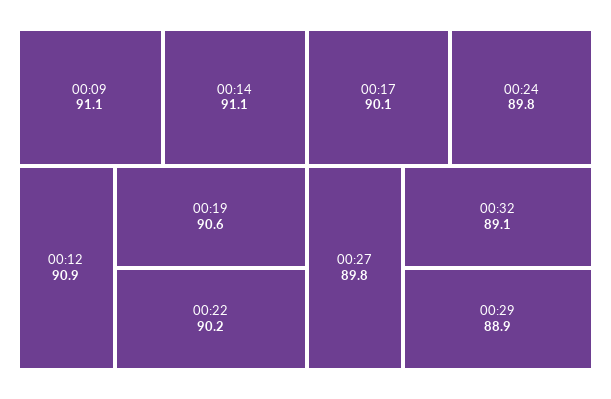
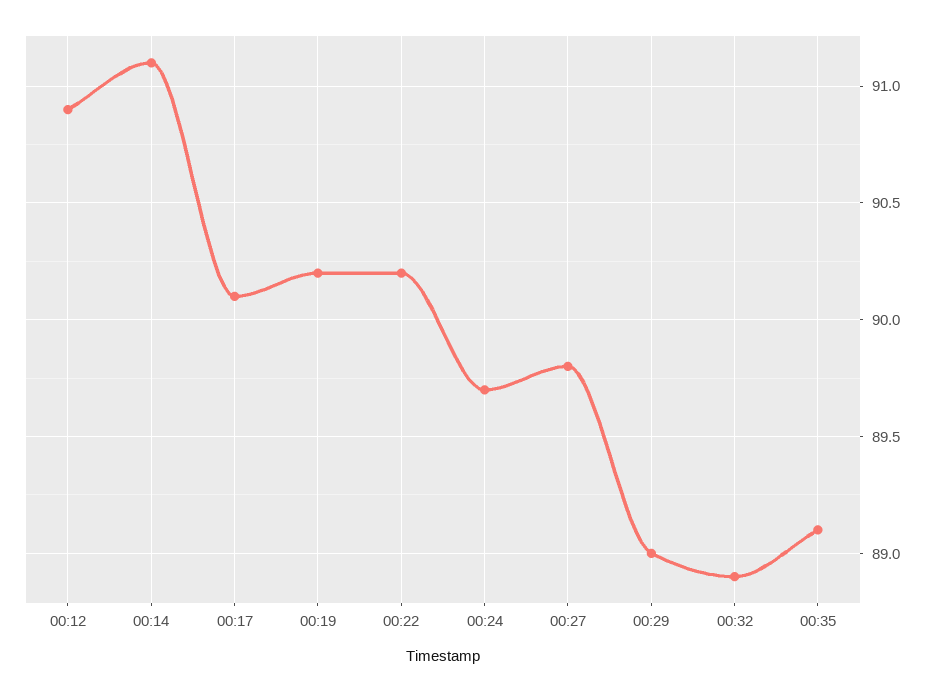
00:09: 91.1 -> none
00:19: 90.6 -> 90.2
00:24: 89.8 -> 89.7
00:32: 89.1 -> 88.9
00:29: 88.9 -> 89
00:35: none -> 89.1

